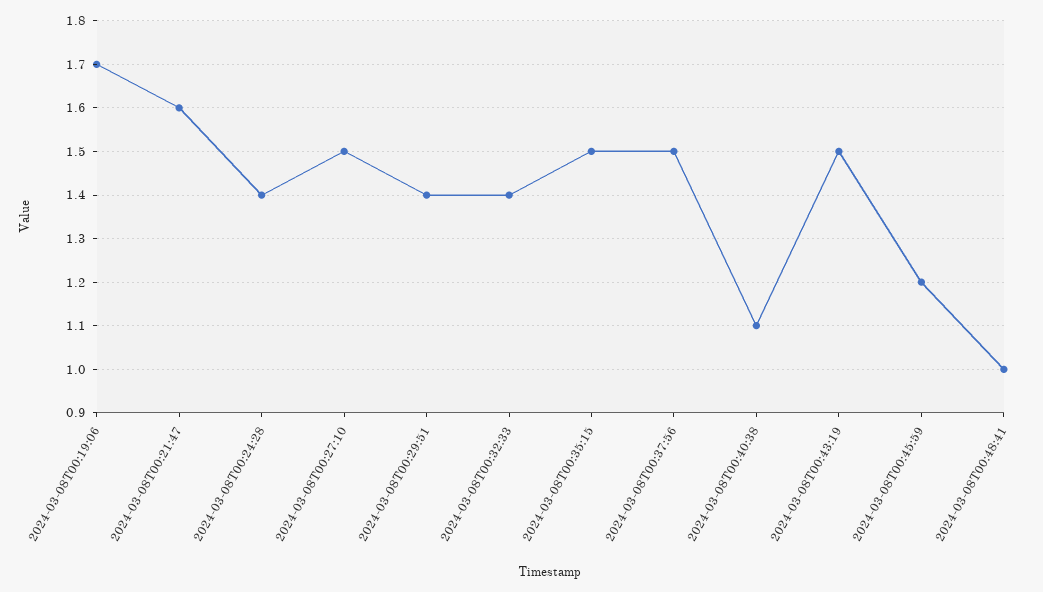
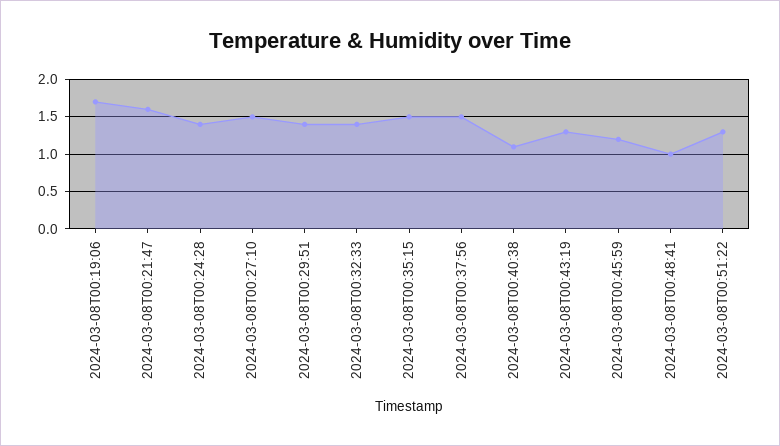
2024-03-08T00:43:19: 1.5 -> 1.3
2024-03-08T00:51:22: none -> 1.3

